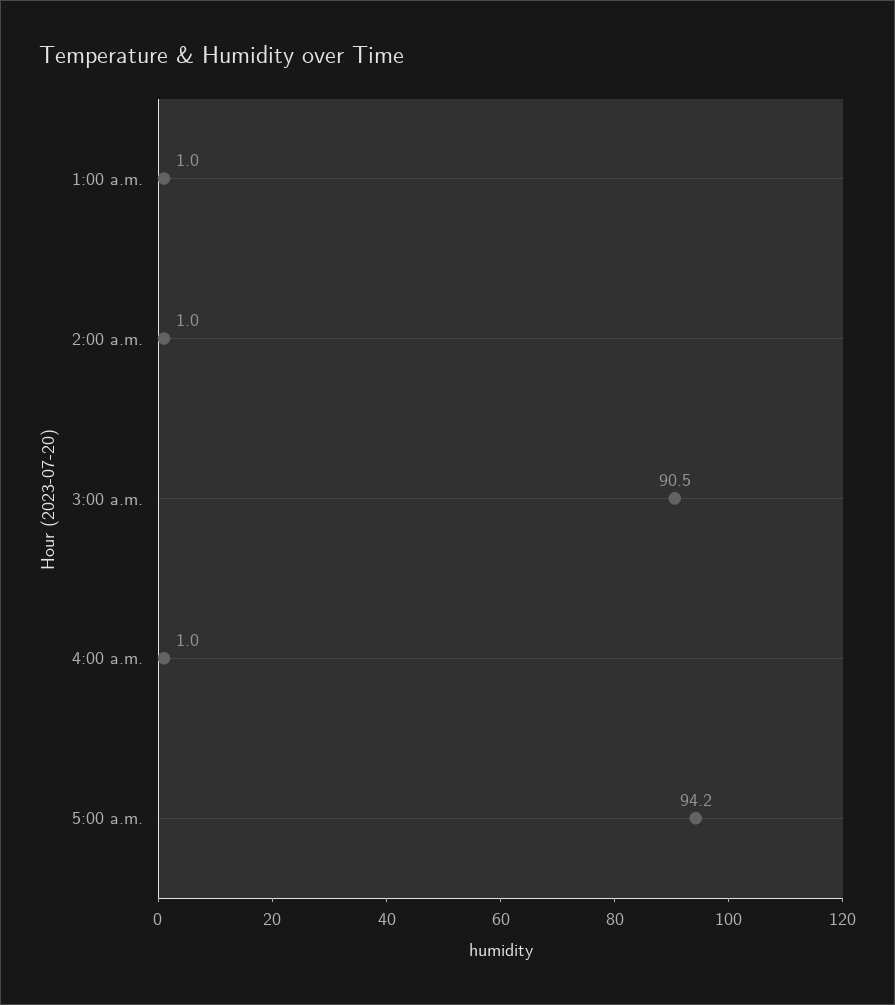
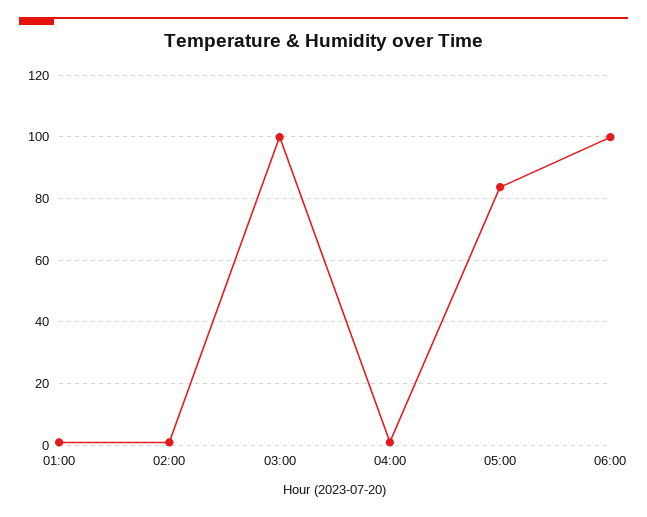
3:00 a.m.: 90.5 -> 100
5:00 a.m.: 94.2 -> 84
06:00: none -> 100

